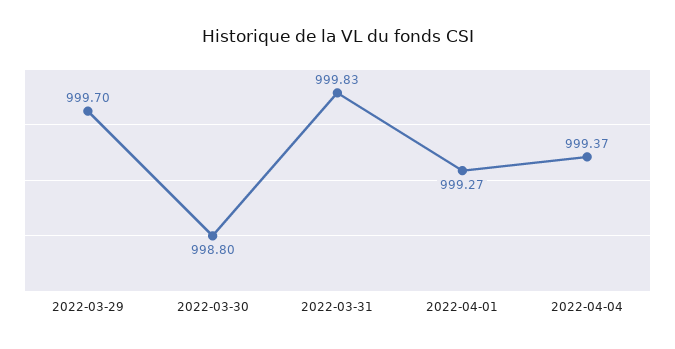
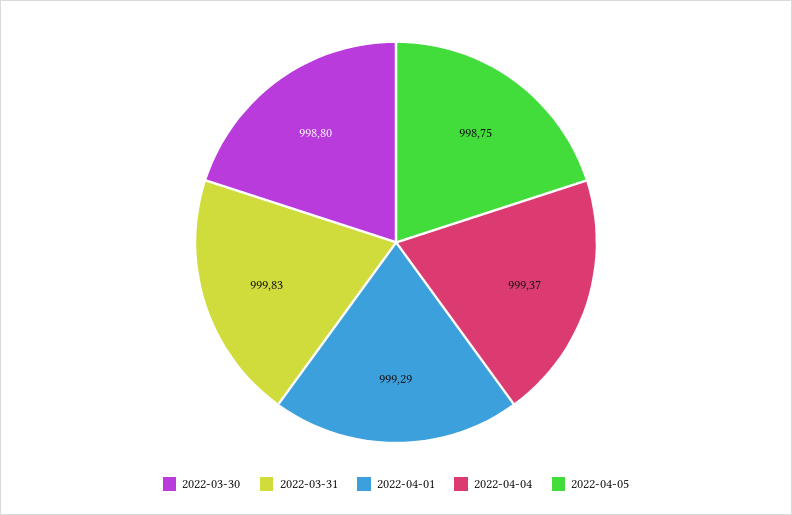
2022-03-29: 999.7 -> none
2022-04-01: 999.27 -> 999.29
2022-04-05: none -> 998.75

